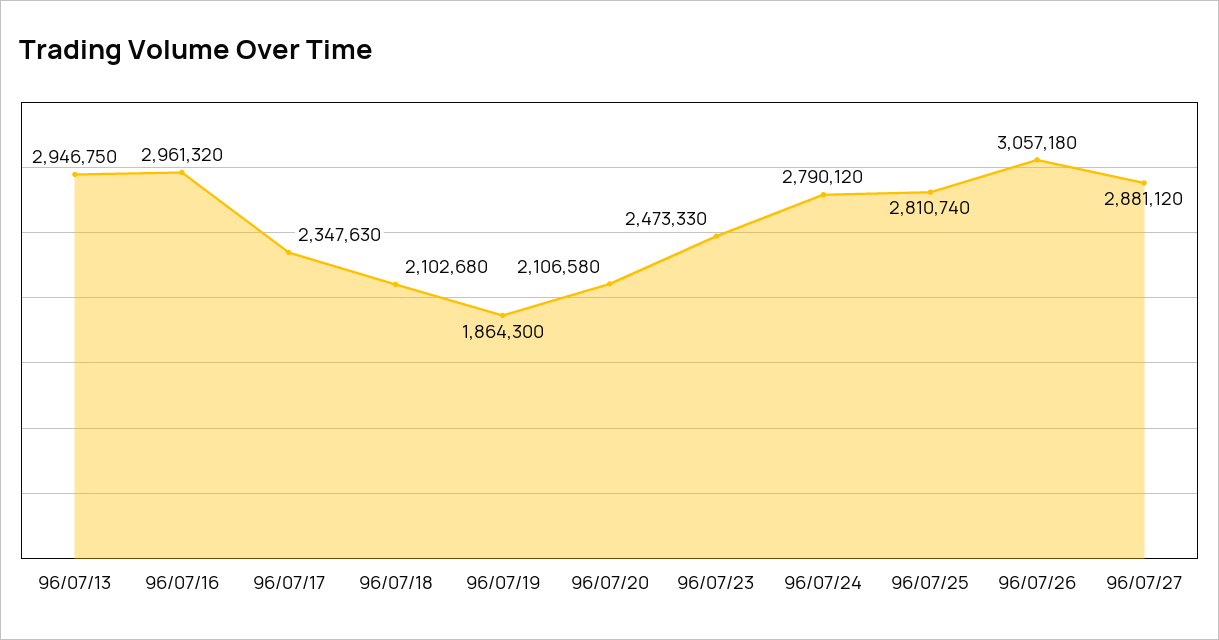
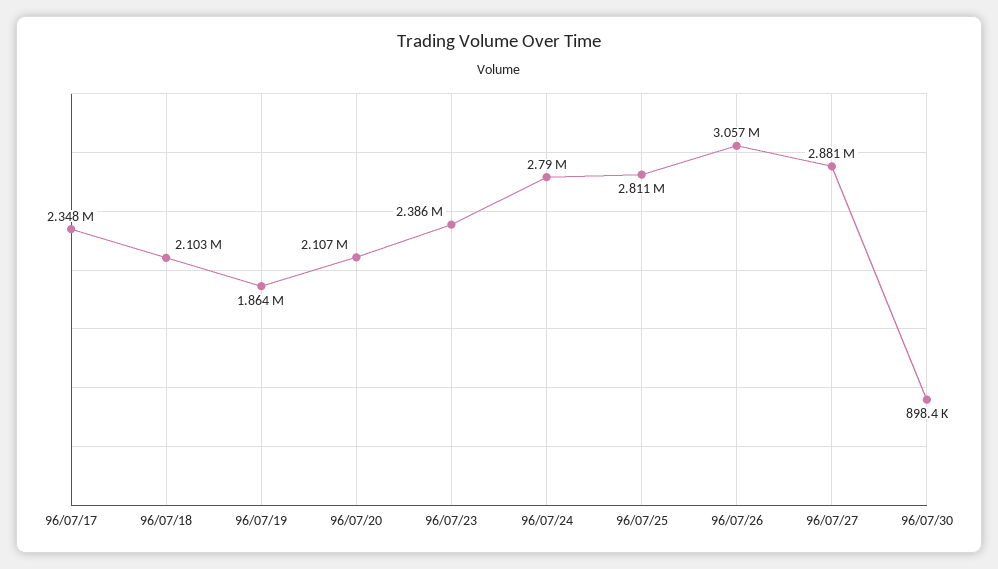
96/07/13: 2946750 -> none
96/07/16: 2961320 -> none
96/07/23: 2473330 -> 2386000
96/07/30: none -> 898400

